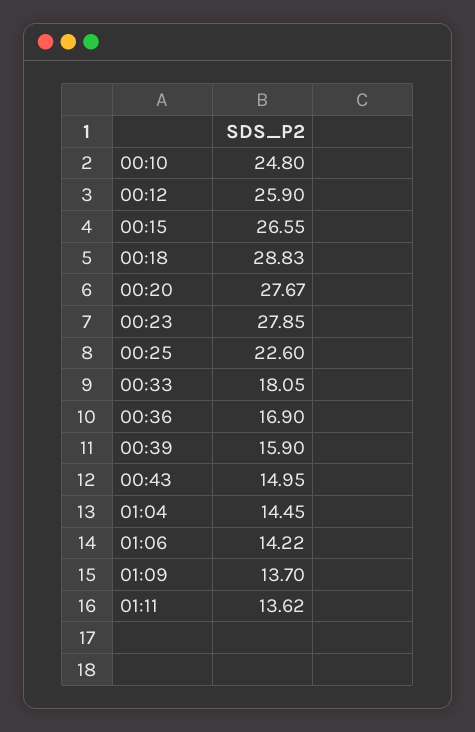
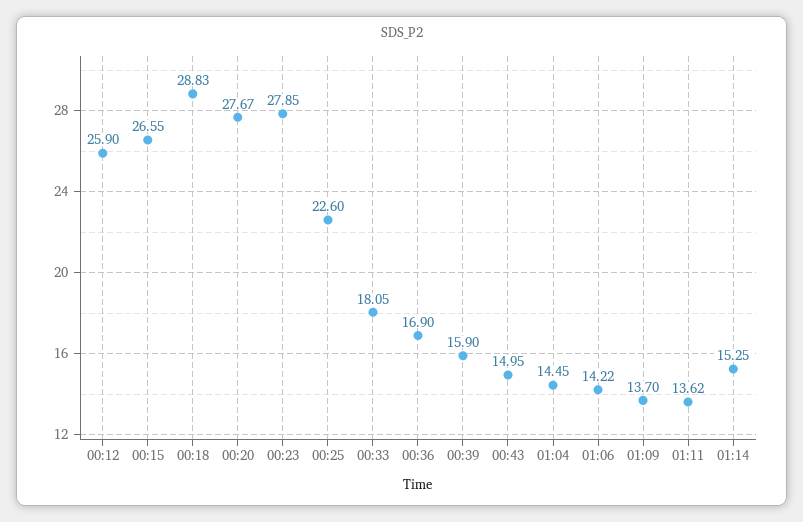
00:10: 24.8 -> none
01:14: none -> 15.25

